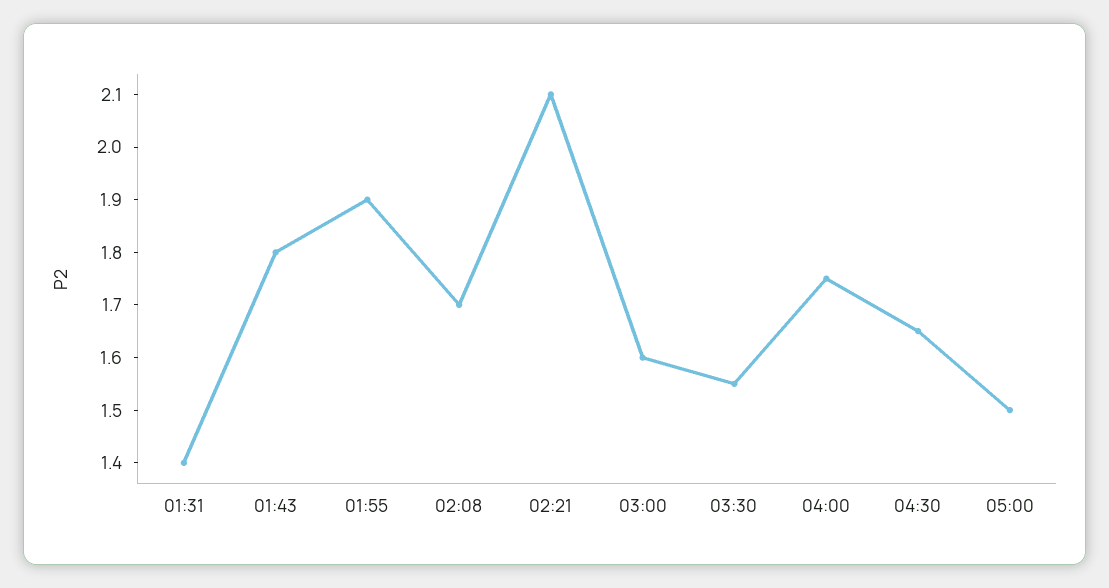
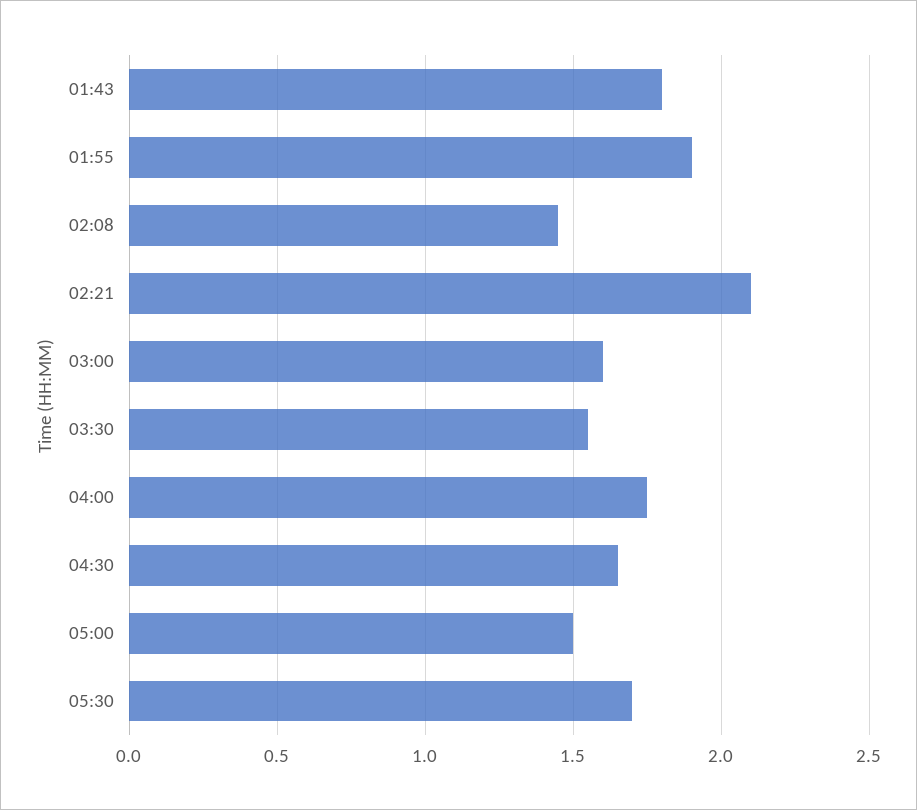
01:31: 1.4 -> none
02:08: 1.7 -> 1.45
05:30: none -> 1.7

